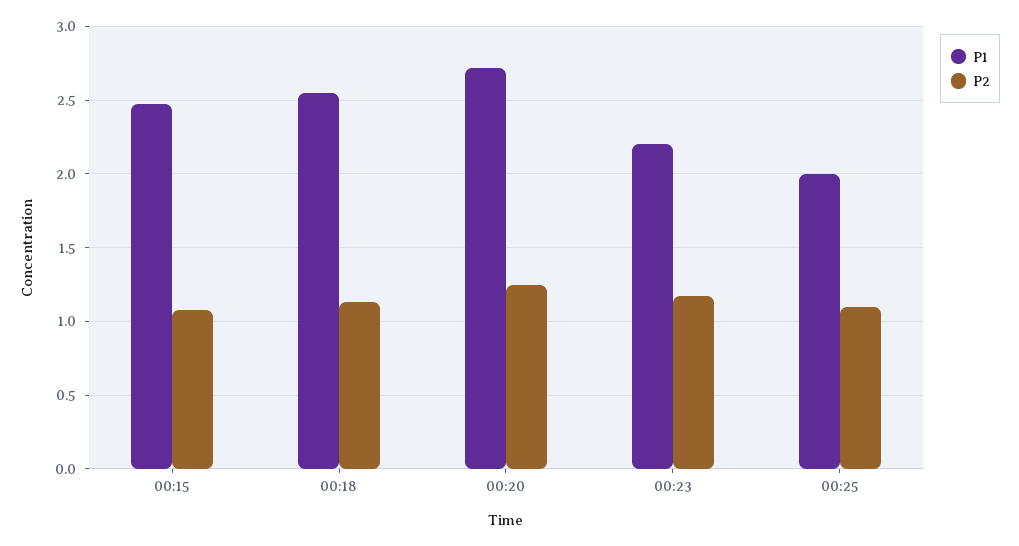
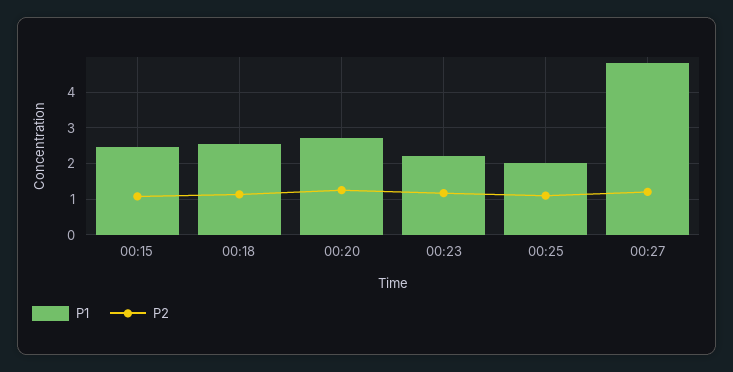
P1, 00:27: none -> 4.8
P2, 00:27: none -> 1.2

